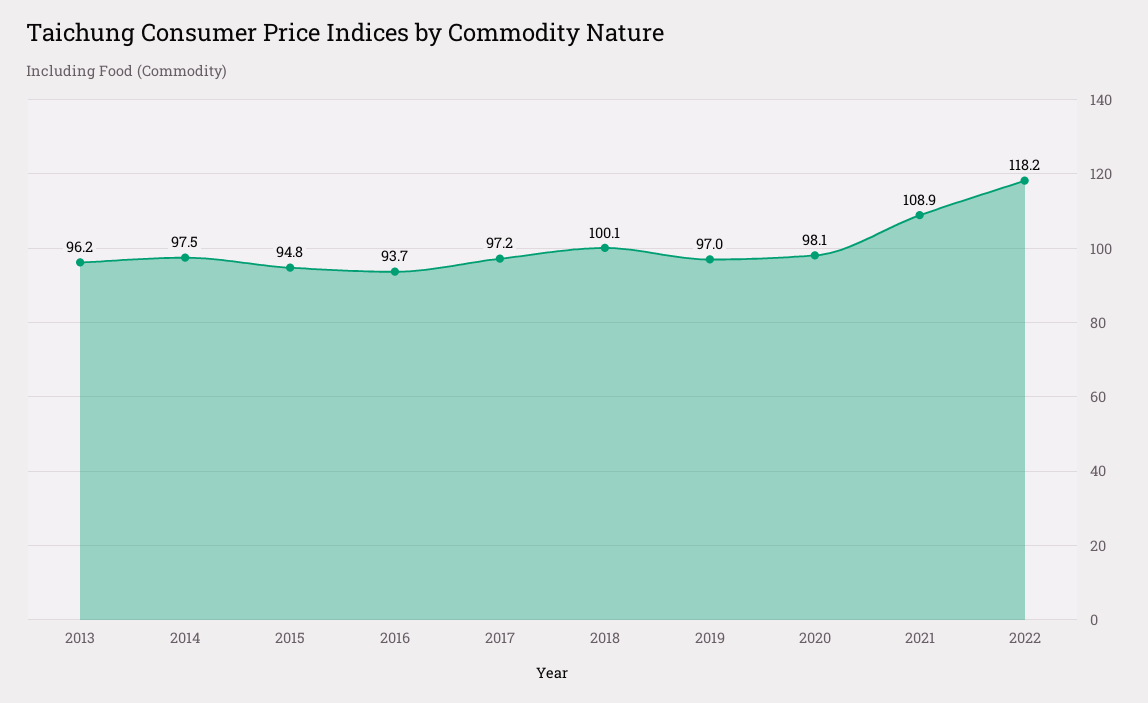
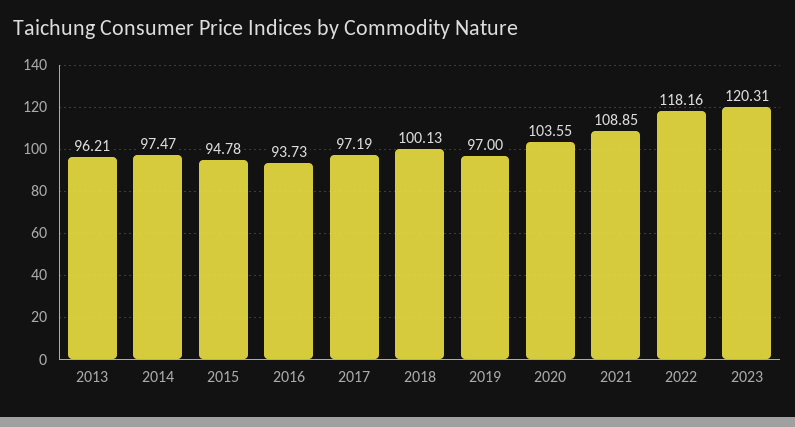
2020: 98.1 -> 103.55
2023: none -> 120.31

